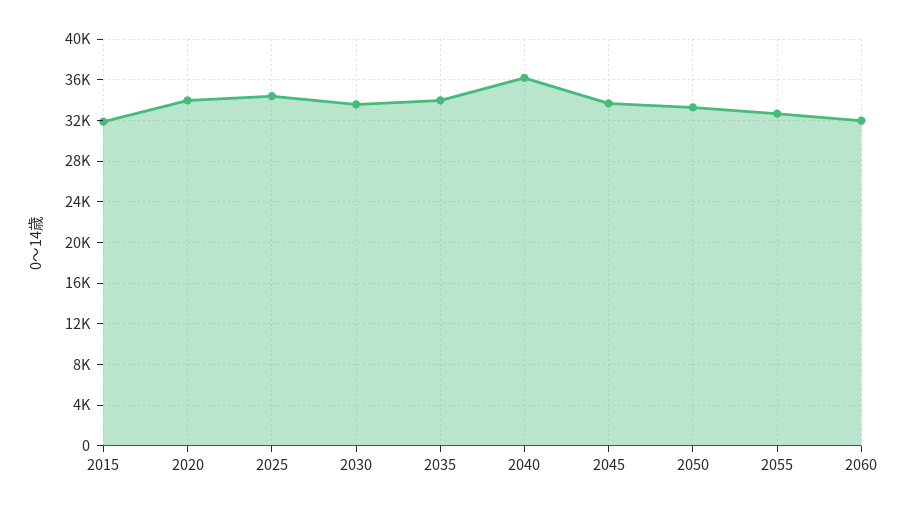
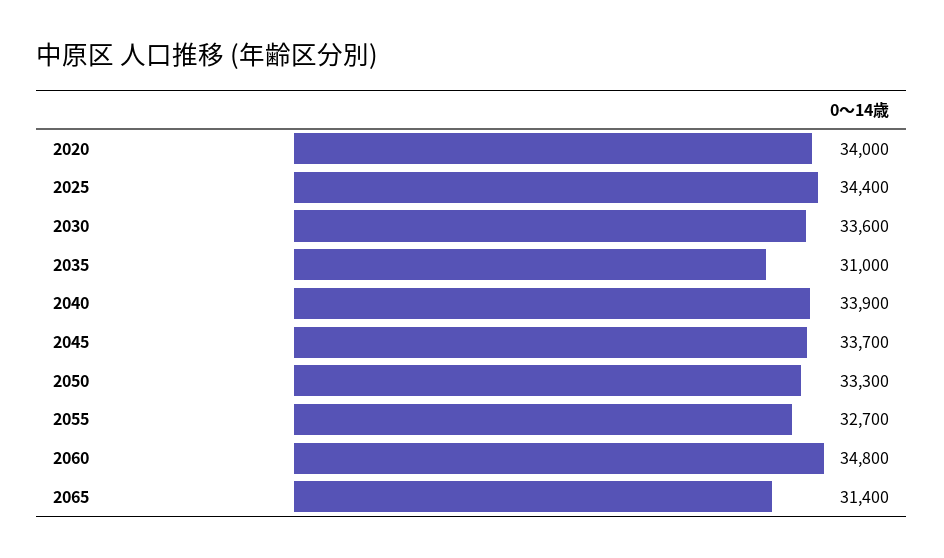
2015: 32000 -> none
2035: 34000 -> 31000
2040: 36000 -> 33900
2060: 32000 -> 34800
2065: none -> 31400

